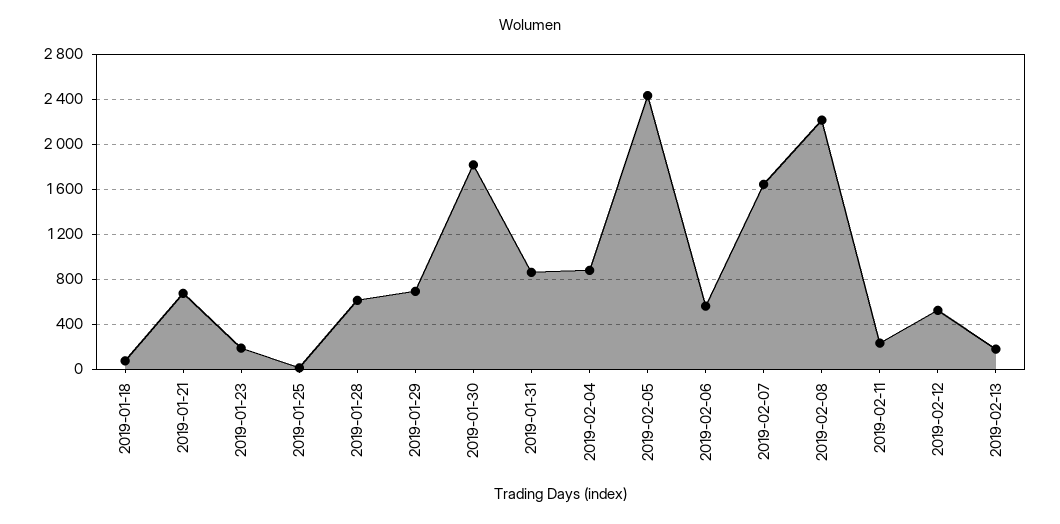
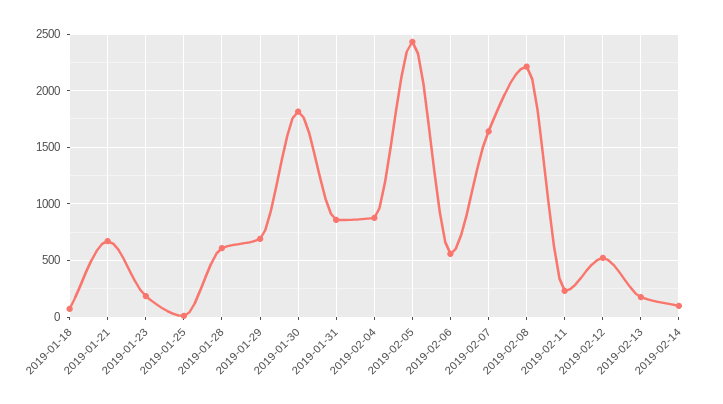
2019-02-14: none -> 100

